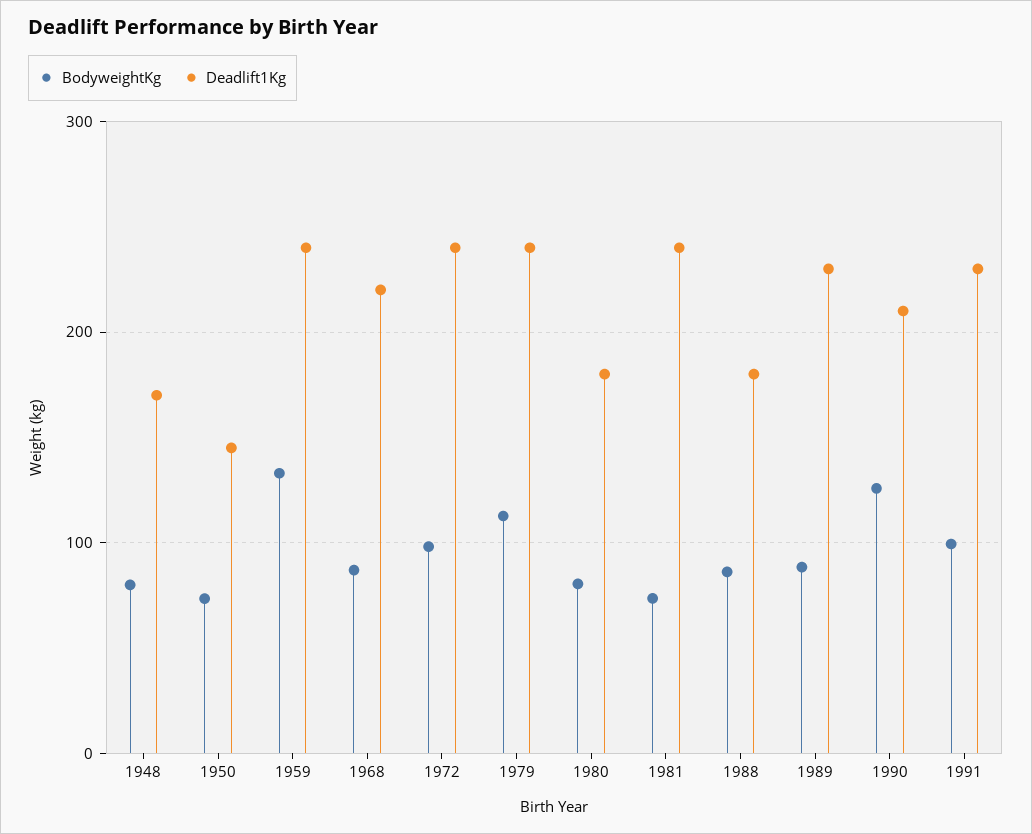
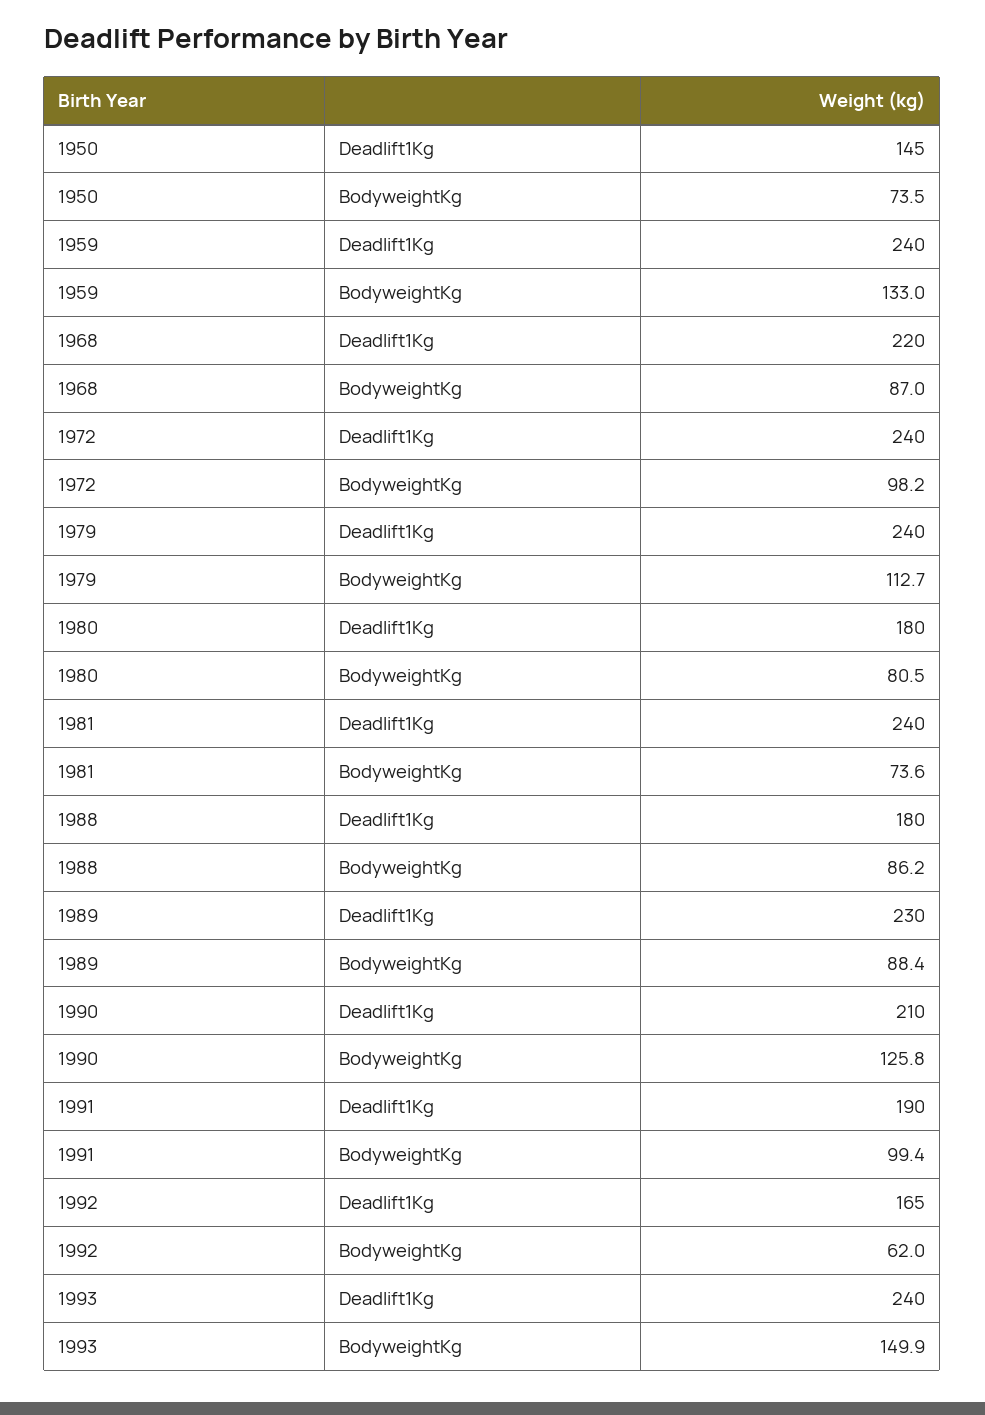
BodyweightKg, 1948: 80 -> none
Deadlift1Kg, 1948: 170 -> none
Deadlift1Kg, 1991: 230 -> 190
Deadlift1Kg, 1992: none -> 165
BodyweightKg, 1992: none -> 62
Deadlift1Kg, 1993: none -> 240
BodyweightKg, 1993: none -> 149.9

